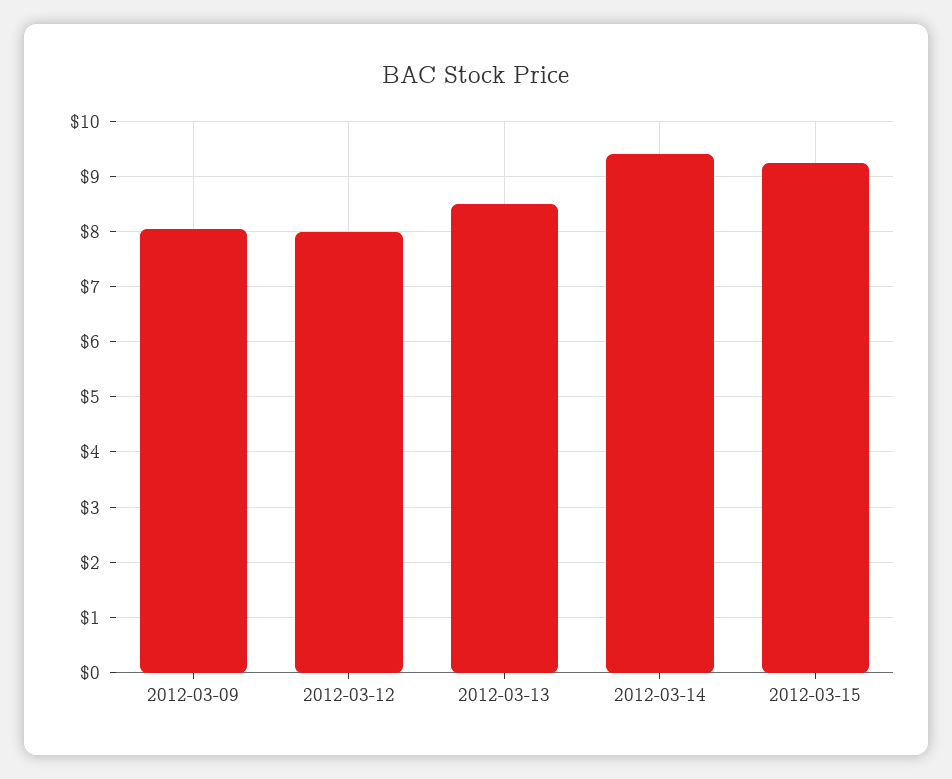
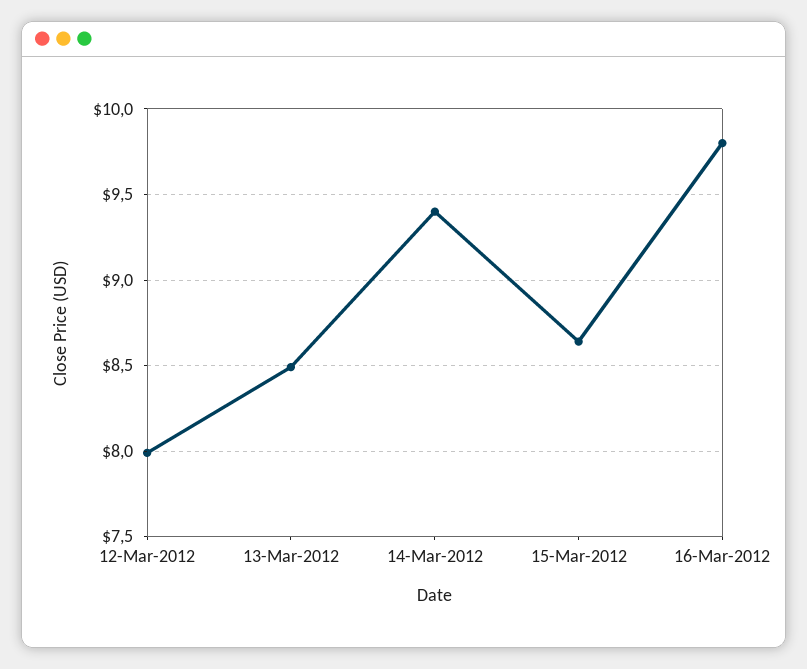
2012-03-09: 8 -> none
2012-03-15: 9.2 -> 8.65
16-Mar-2012: none -> 9.8

